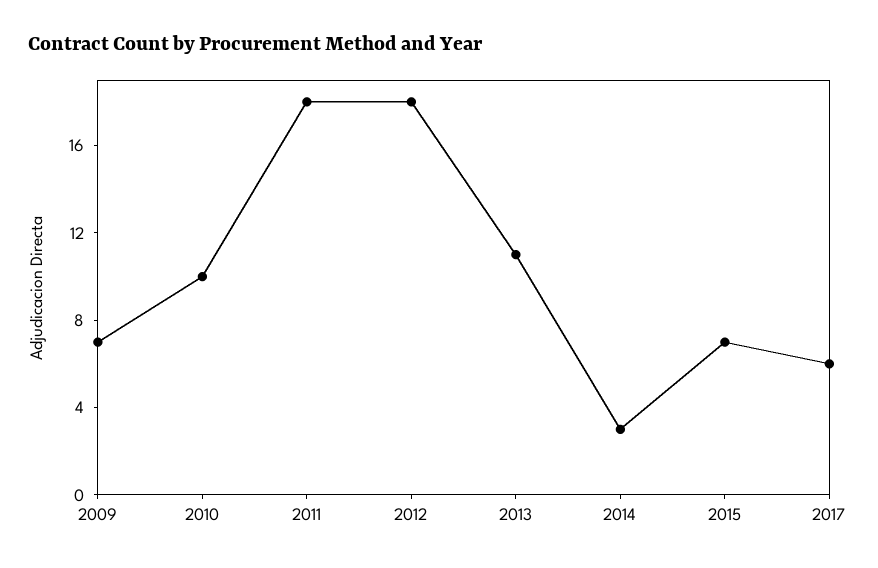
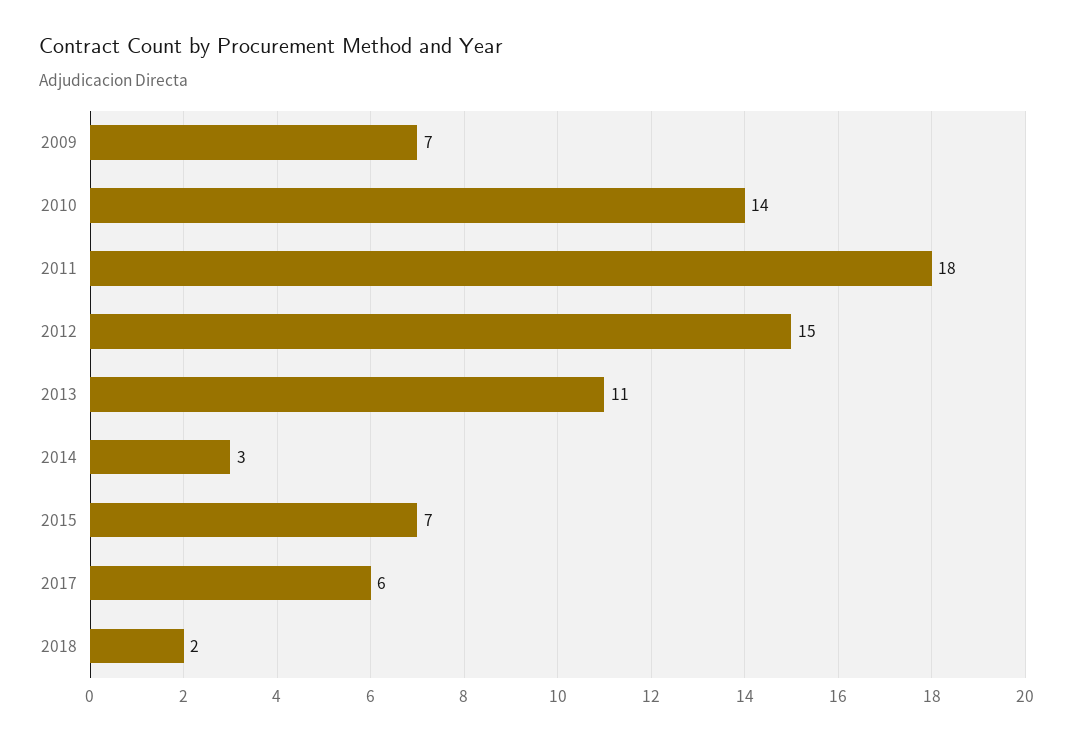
2010: 10 -> 14
2012: 18 -> 15
2018: none -> 2

